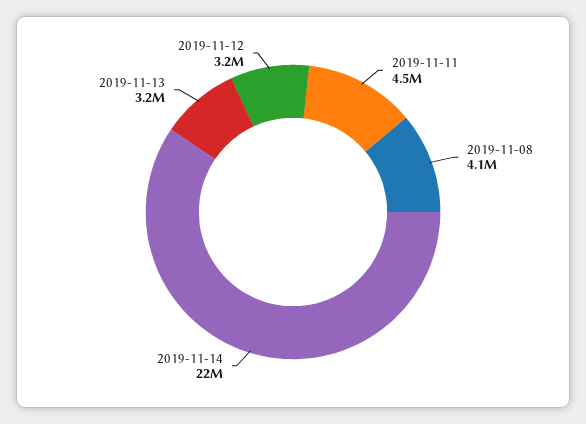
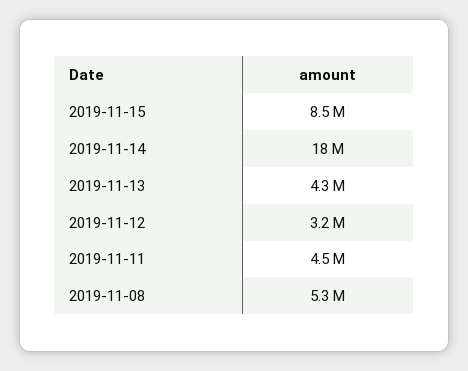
2019-11-08: 4100000 -> 5300000
2019-11-14: 22000000 -> 18000000
2019-11-13: 3200000 -> 4300000
2019-11-15: none -> 8500000

